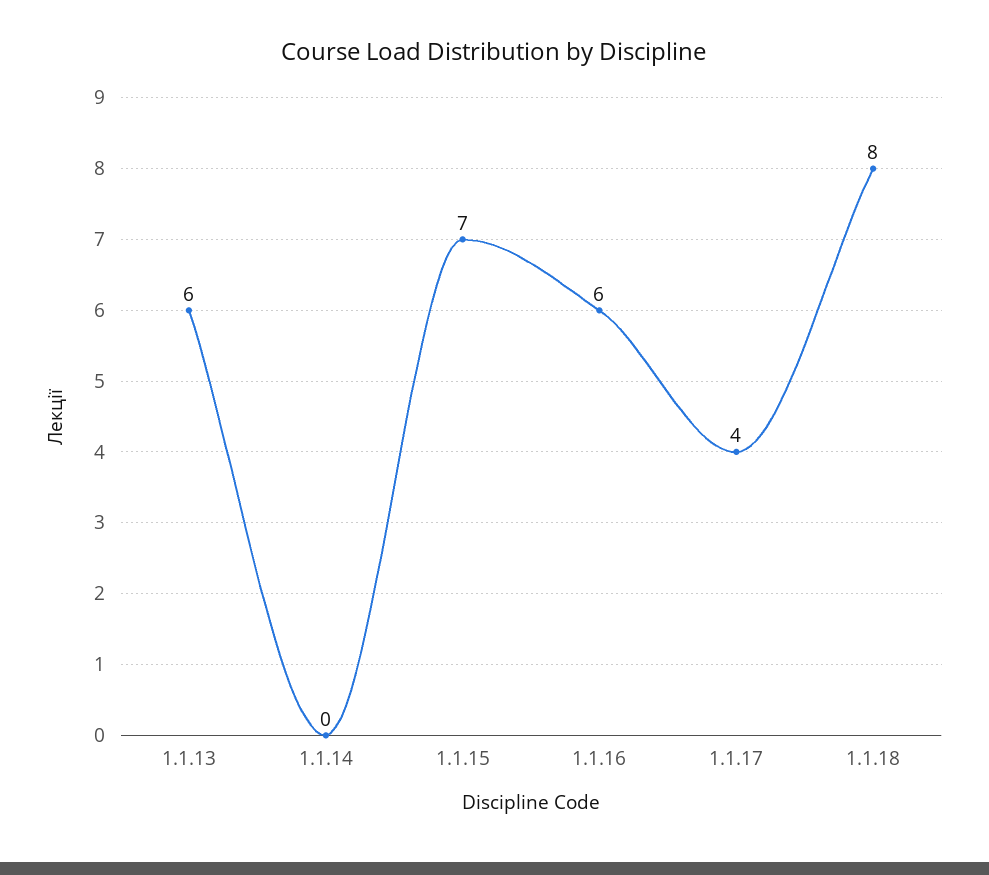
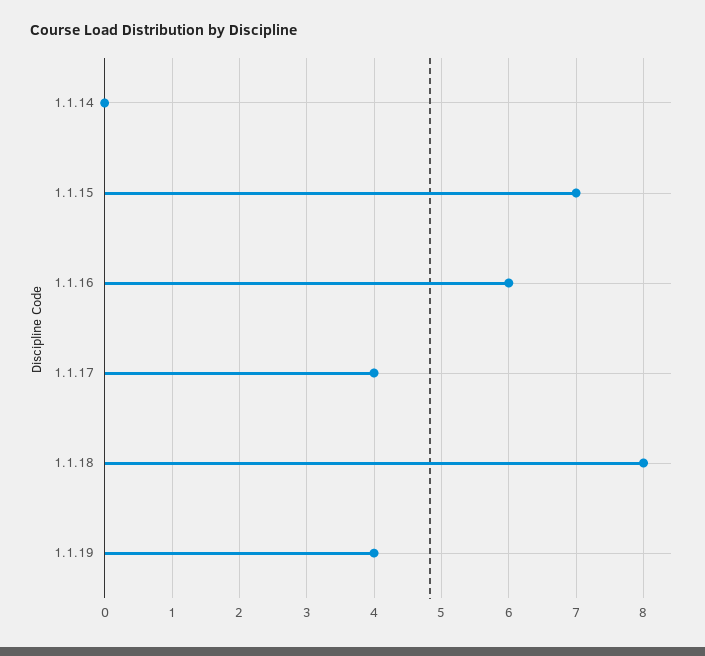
1.1.13: 6 -> none
1.1.19: none -> 4

